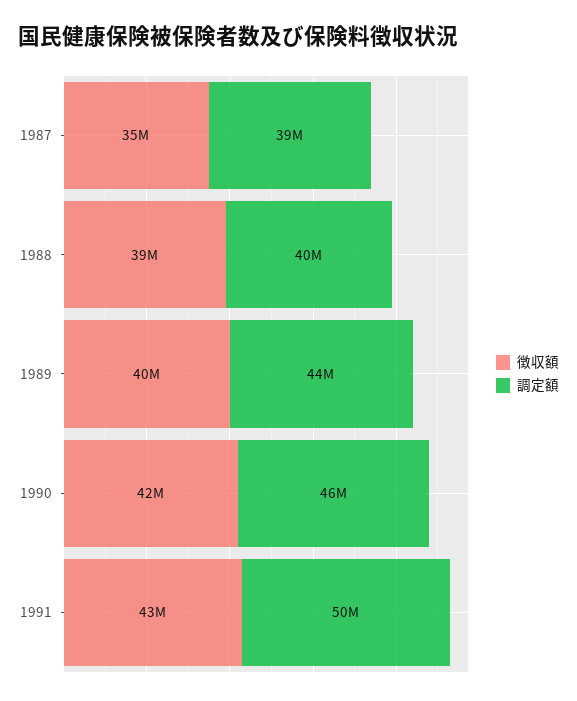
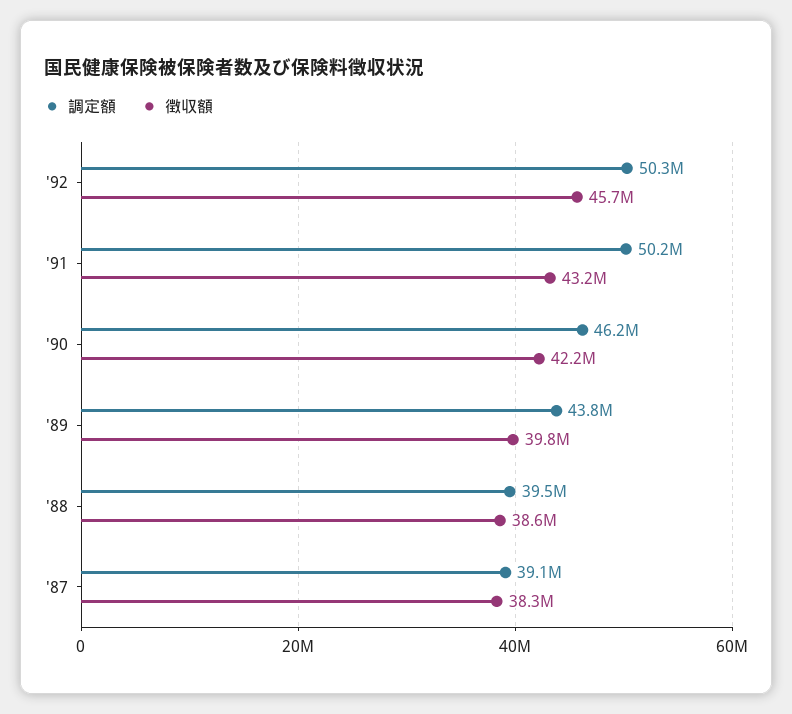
徴収額, 1987: 35000000 -> 38300000
調定額, '92: none -> 50300000
徴収額, '92: none -> 45700000

